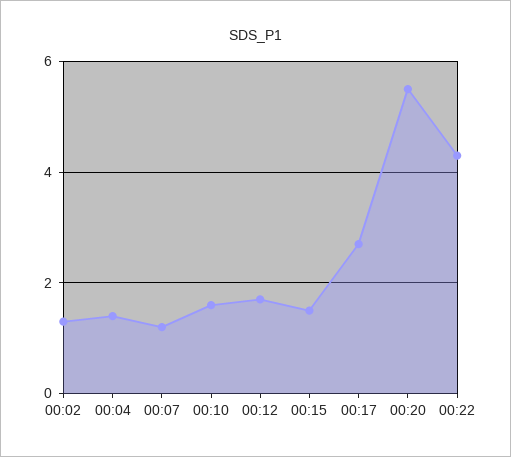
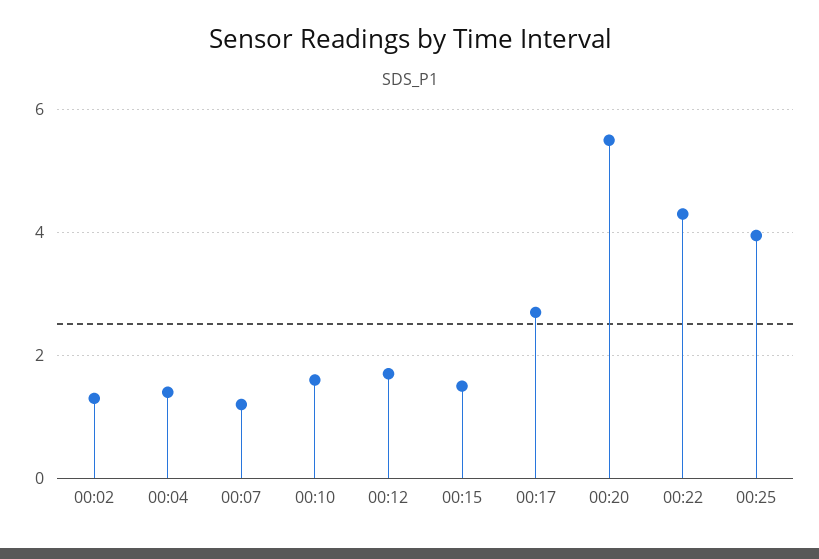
00:25: none -> 4

